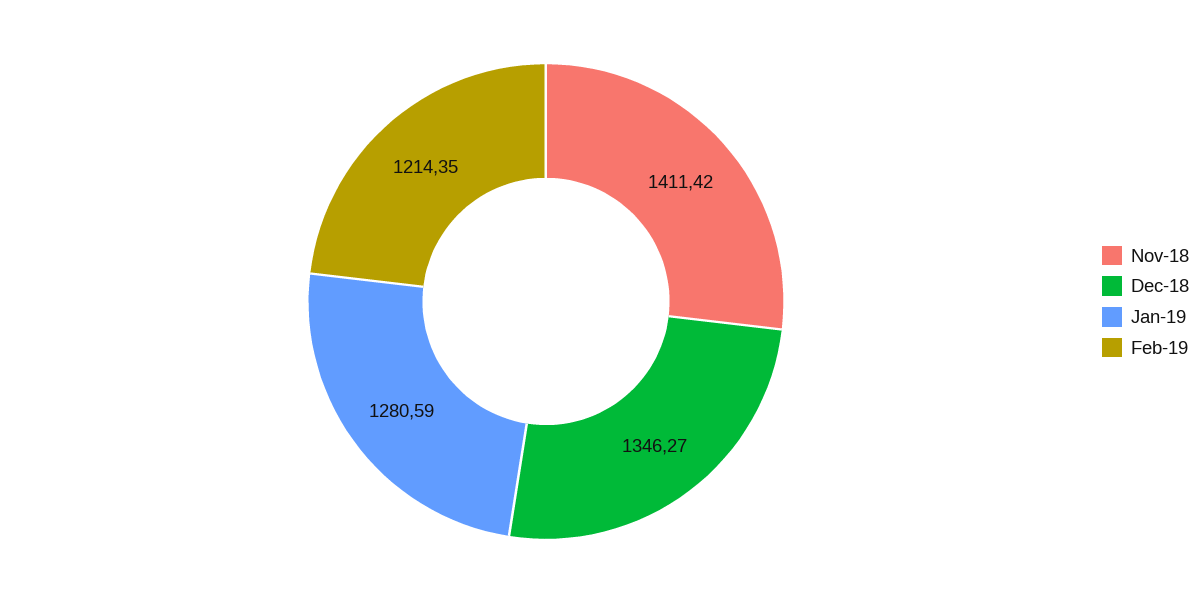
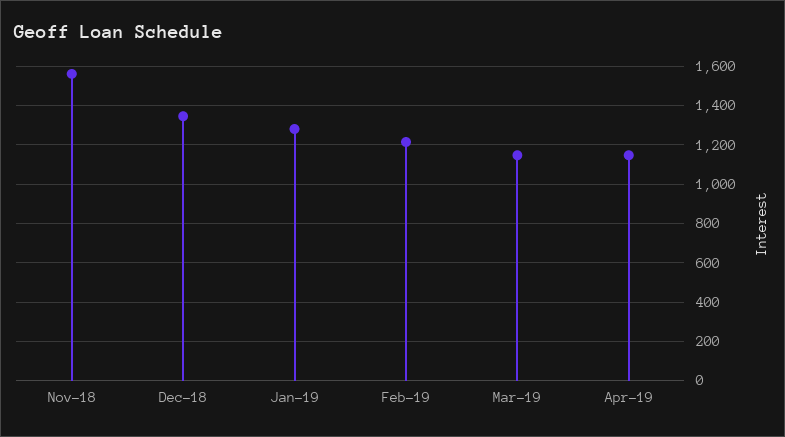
Nov-18: 1411.42 -> 1550
Mar-19: none -> 1150
Apr-19: none -> 1150

